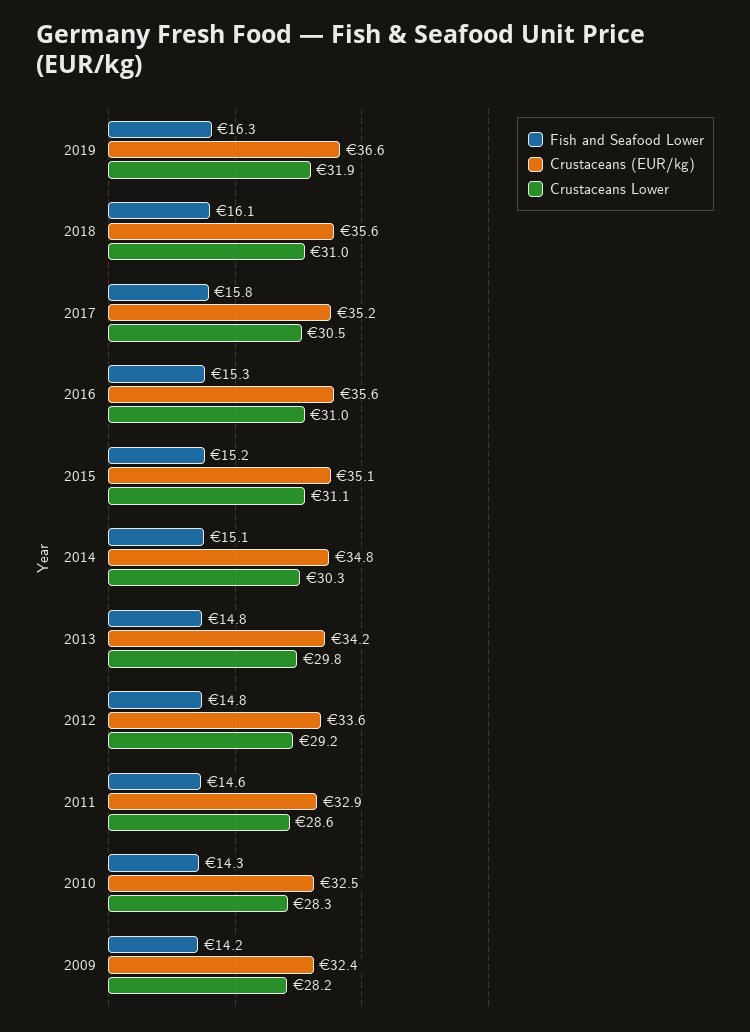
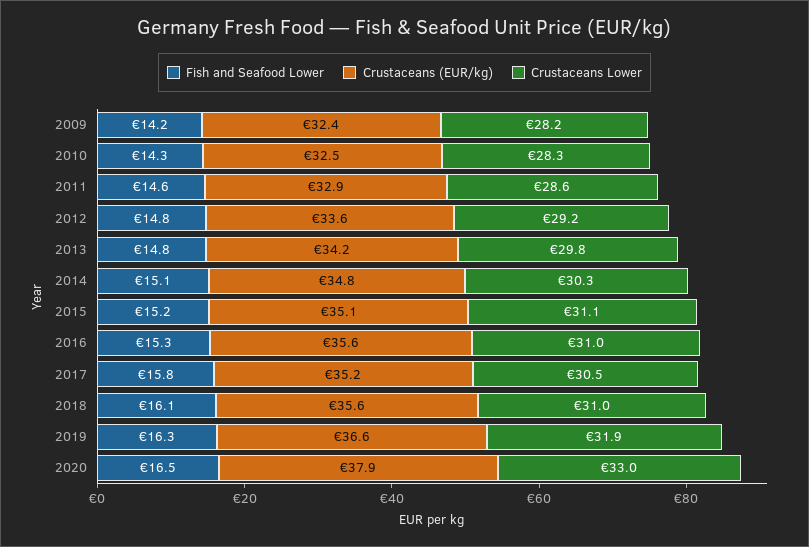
Fish and Seafood Lower, 2020: none -> 16.5
Crustaceans (EUR/kg), 2020: none -> 37.9
Crustaceans Lower, 2020: none -> 33

